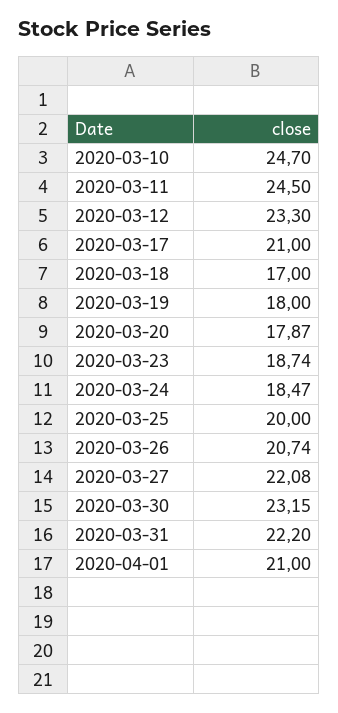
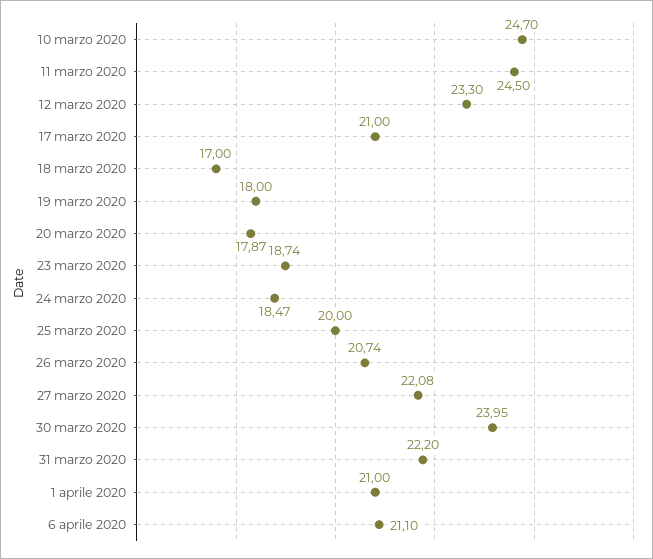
2020-03-30: 23.15 -> 23.95
6 aprile 2020: none -> 21.1

